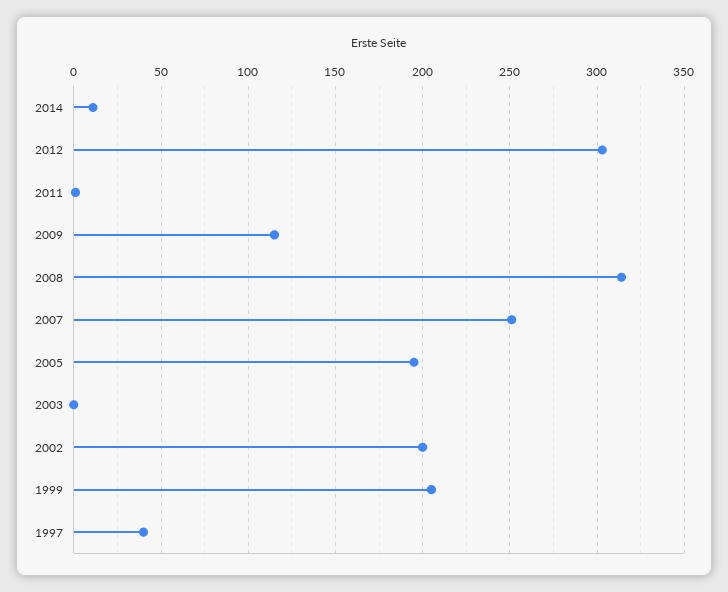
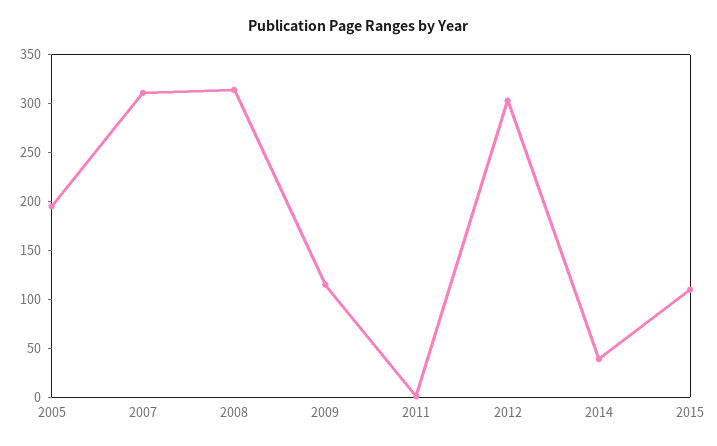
2014: 10 -> 40
2007: 250 -> 310
2003: 0 -> none
2002: 200 -> none
1999: 205 -> none
1997: 40 -> none
2015: none -> 110

